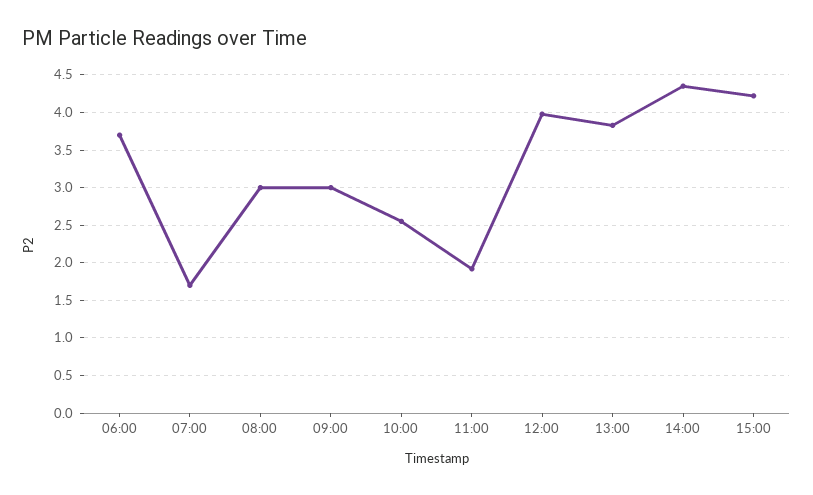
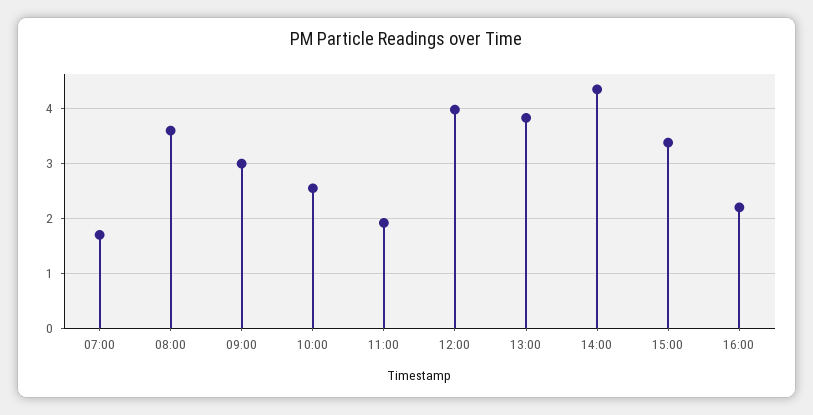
06:00: 3.7 -> none
08:00: 3 -> 3.6
15:00: 4.2 -> 3.4
16:00: none -> 2.2

